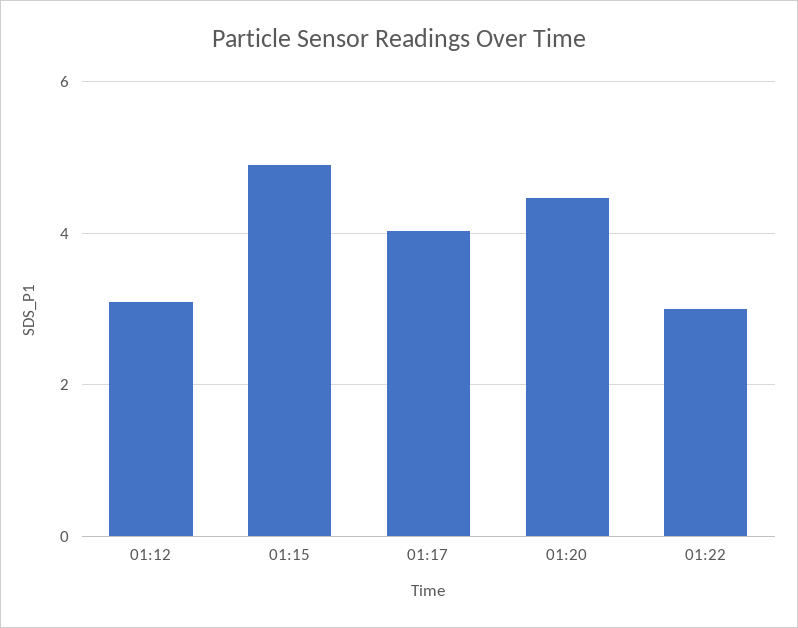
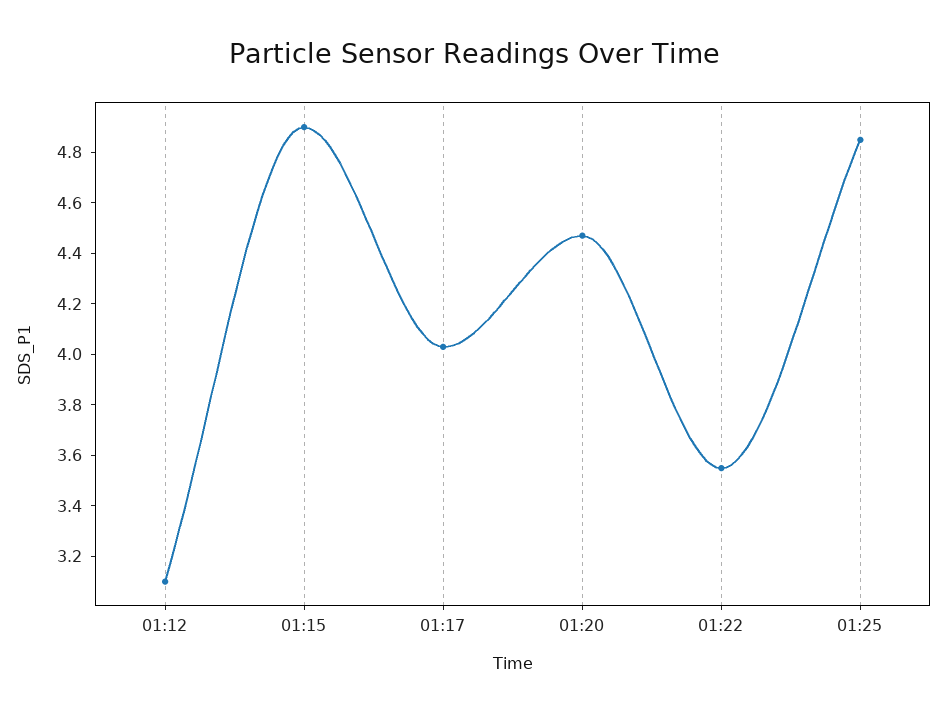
01:22: 3 -> 3.55
01:25: none -> 4.85

